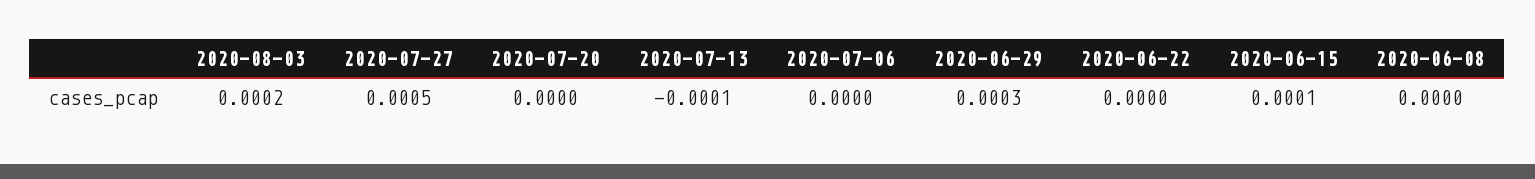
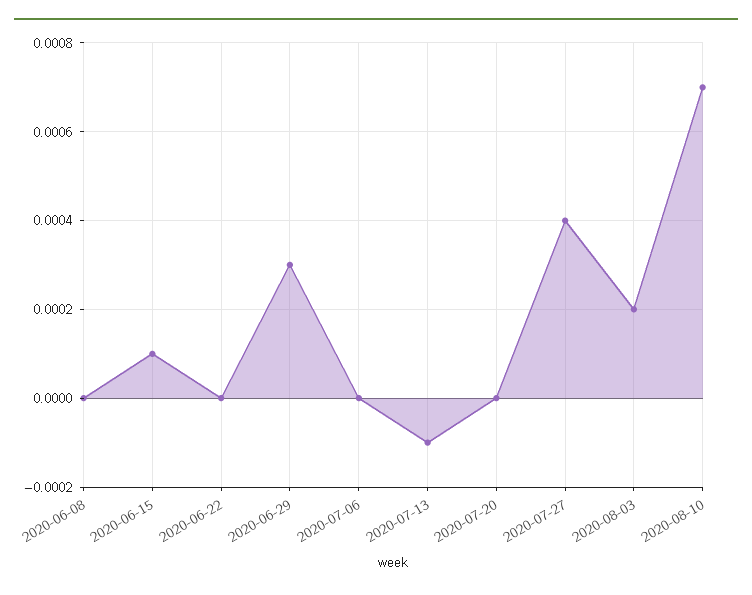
2020-07-27: 0.0005 -> 0.0004
2020-08-10: none -> 0.0007

